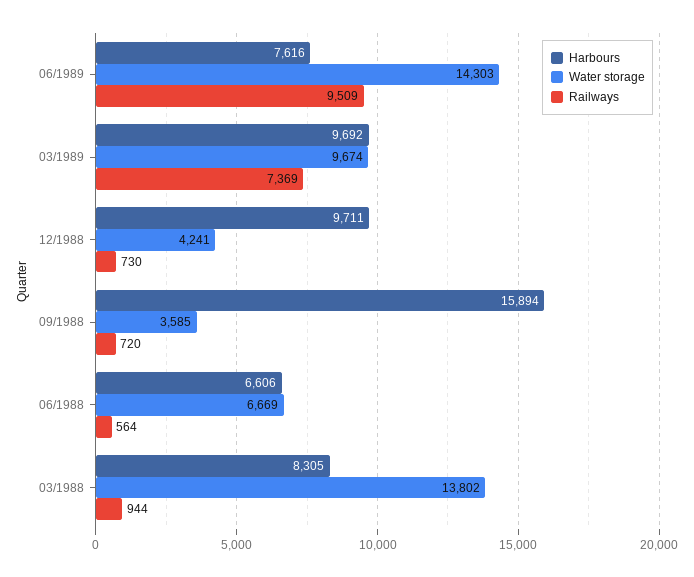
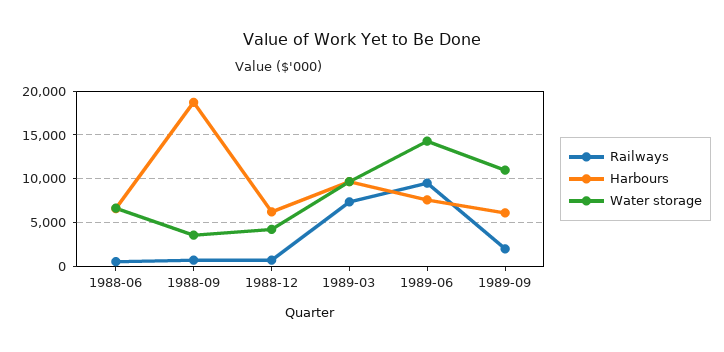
Harbours, 12/1988: 9711 -> 6000
Harbours, 09/1988: 15894 -> 19000
Harbours, 03/1988: 8305 -> none
Water storage, 03/1988: 13802 -> none
Railways, 03/1988: 944 -> none
Railways, 1989-09: none -> 2000
Harbours, 1989-09: none -> 6000
Water storage, 1989-09: none -> 11000

